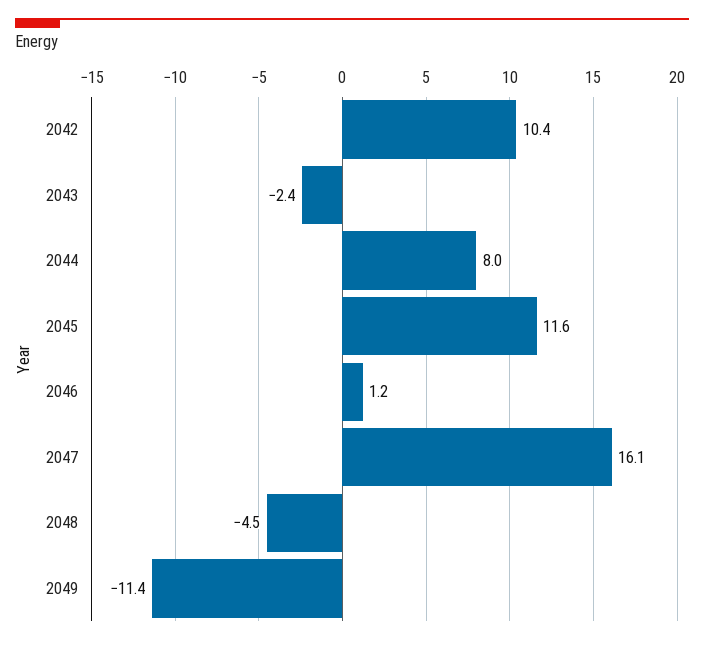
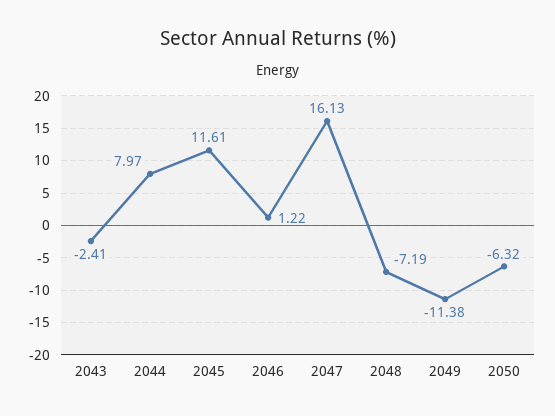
2042: 10.4 -> none
2048: -4.5 -> -7.19
2050: none -> -6.32

